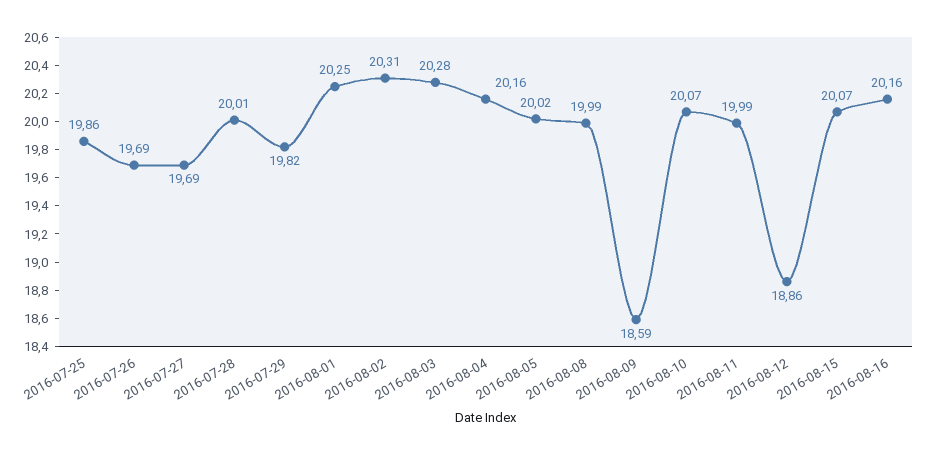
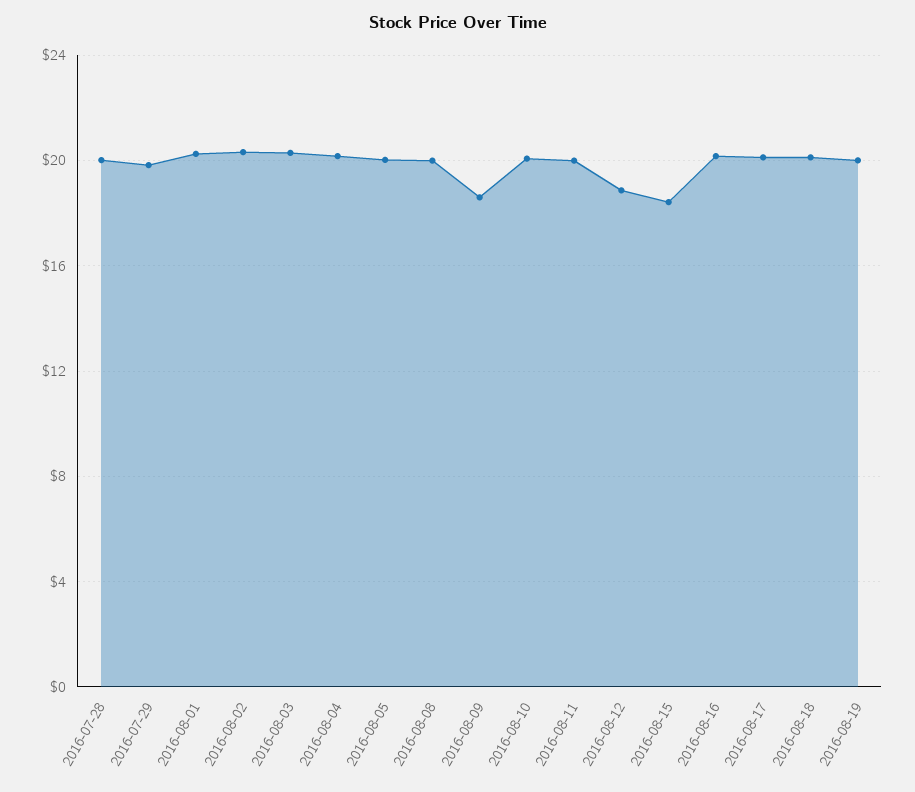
2016-07-25: 19.86 -> none
2016-07-26: 19.69 -> none
2016-07-27: 19.69 -> none
2016-08-15: 20.07 -> 18.5
2016-08-17: none -> 20
2016-08-18: none -> 20
2016-08-19: none -> 20

